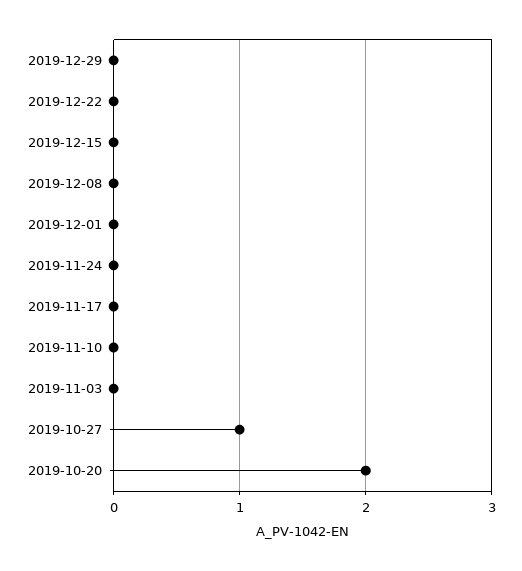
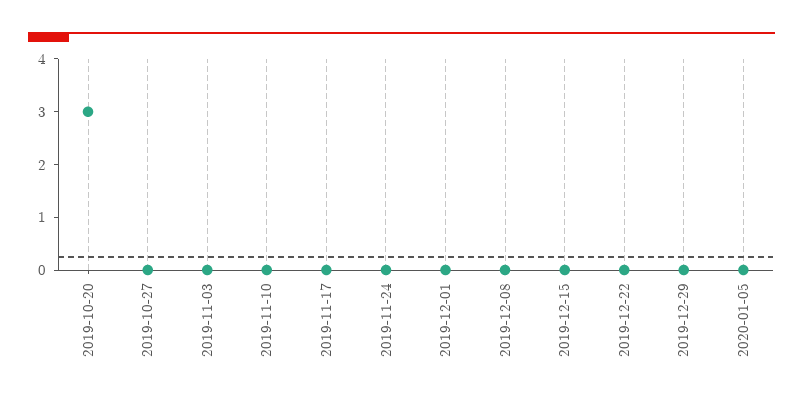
2019-10-27: 1 -> 0
2019-10-20: 2 -> 3
2020-01-05: none -> 0

